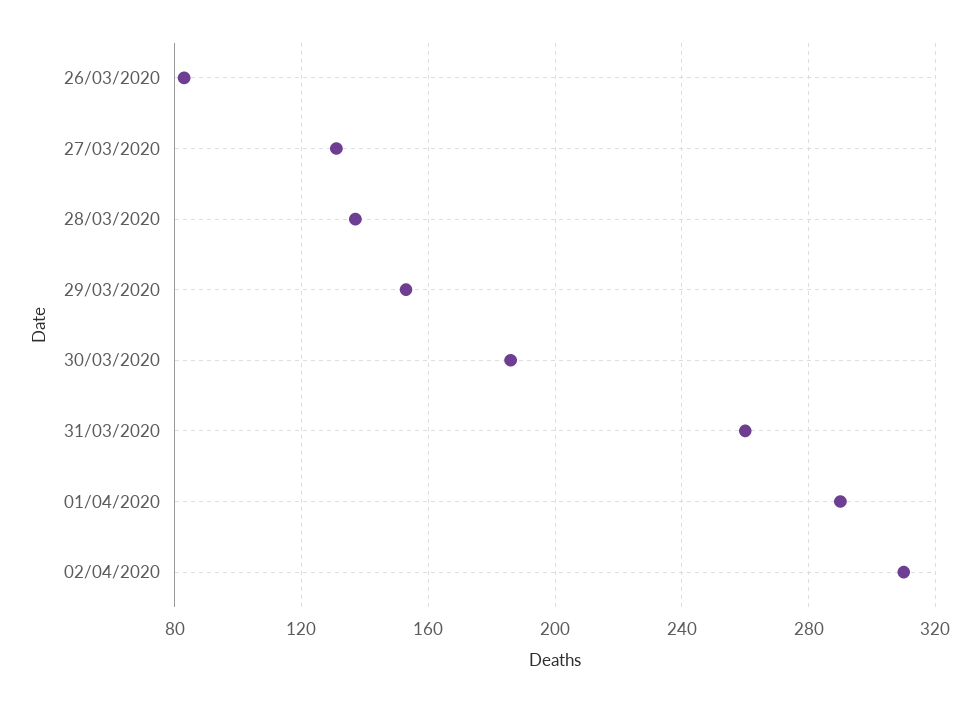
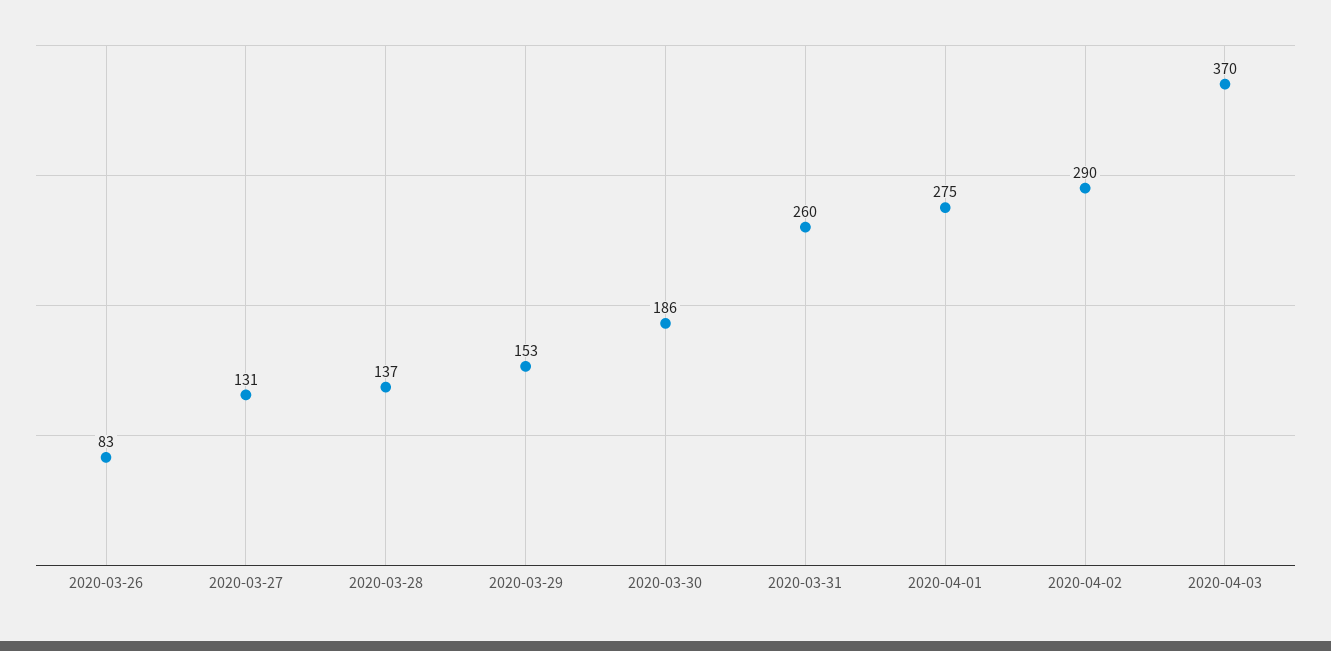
01/04/2020: 290 -> 275
02/04/2020: 310 -> 290
2020-04-03: none -> 370

